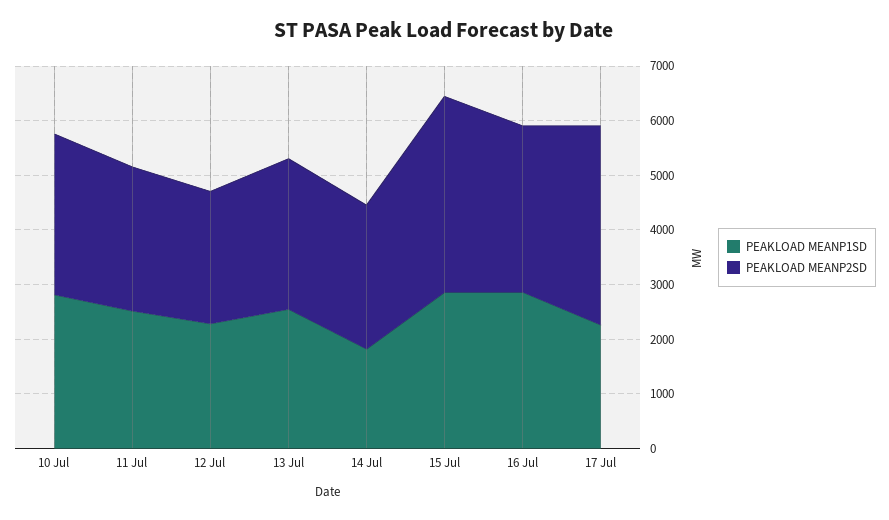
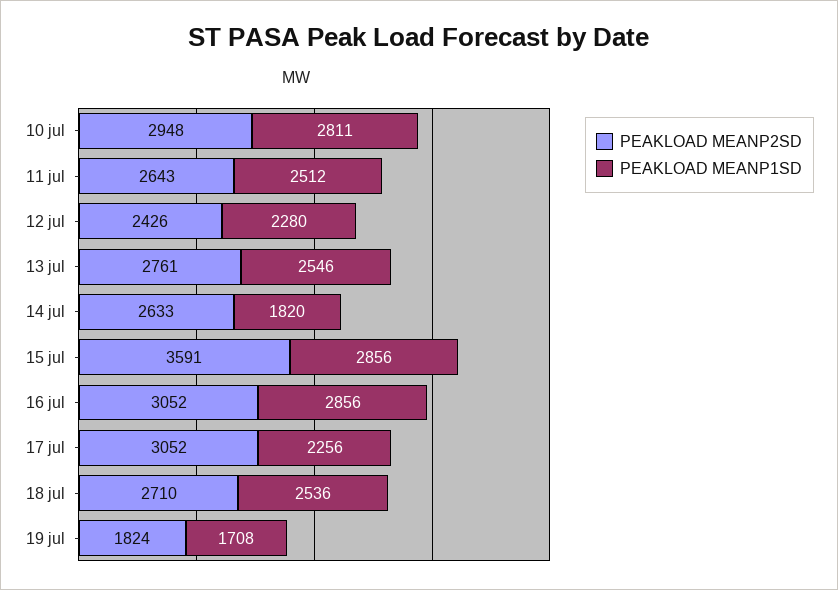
PEAKLOAD MEANP2SD, 17 Jul: 3600 -> 3052
PEAKLOAD MEANP2SD, 18 jul: none -> 2710
PEAKLOAD MEANP1SD, 18 jul: none -> 2536
PEAKLOAD MEANP2SD, 19 jul: none -> 1824
PEAKLOAD MEANP1SD, 19 jul: none -> 1708

